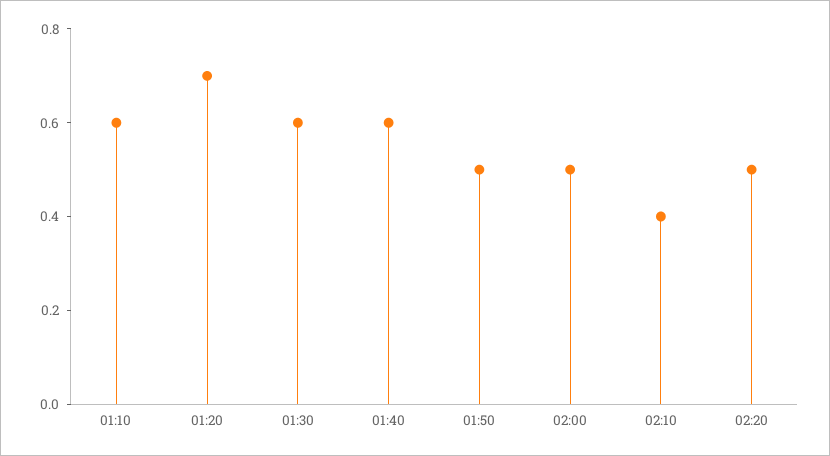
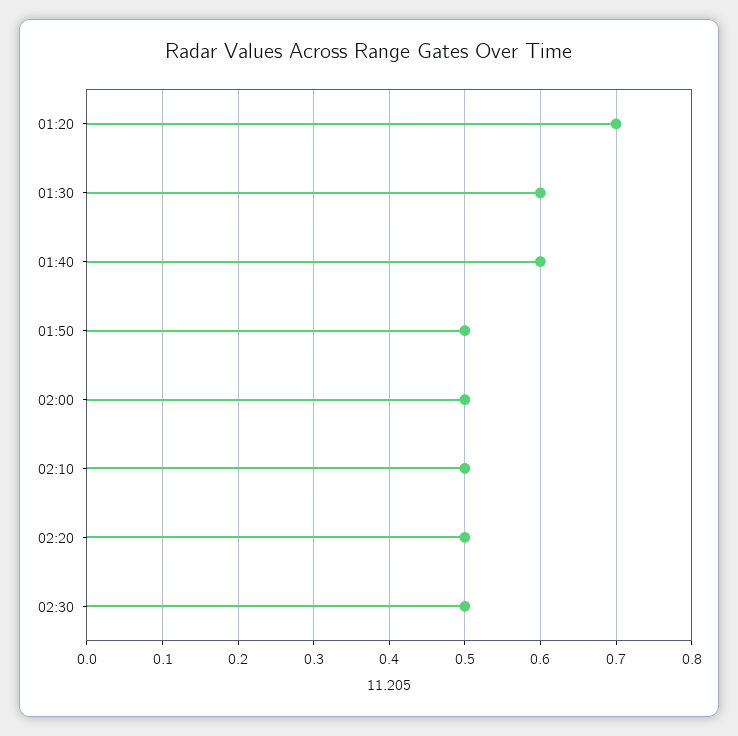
01:10: 0.6 -> none
02:10: 0.4 -> 0.5
02:30: none -> 0.5

